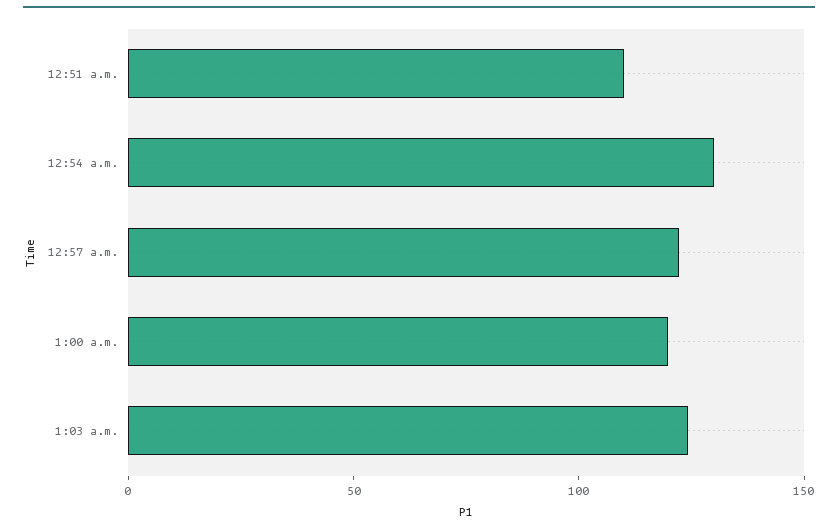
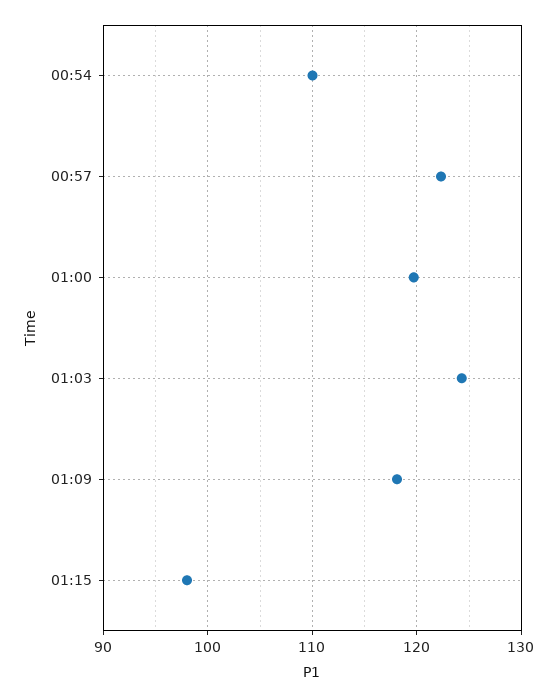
12:51 a.m.: 110 -> none
12:54 a.m.: 130 -> 110
01:09: none -> 118
01:15: none -> 98

